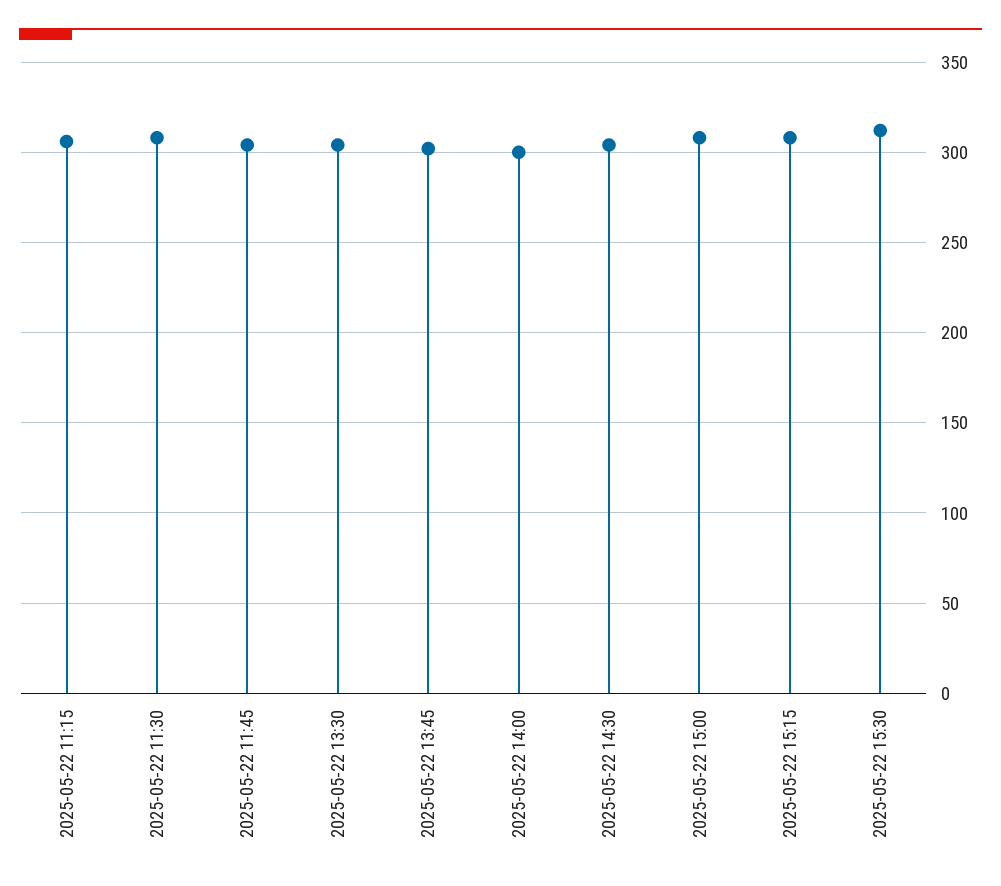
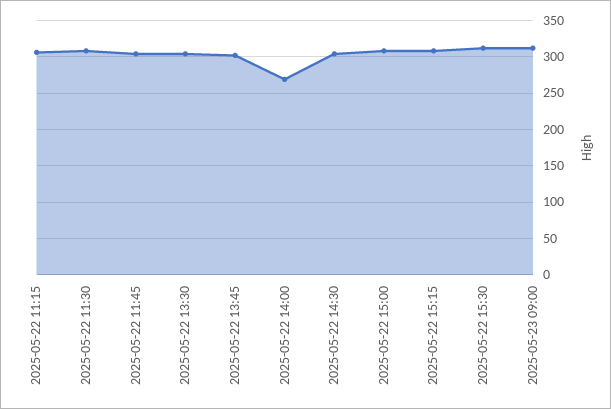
2025-05-22 14:00: 300 -> 270
2025-05-23 09:00: none -> 310

